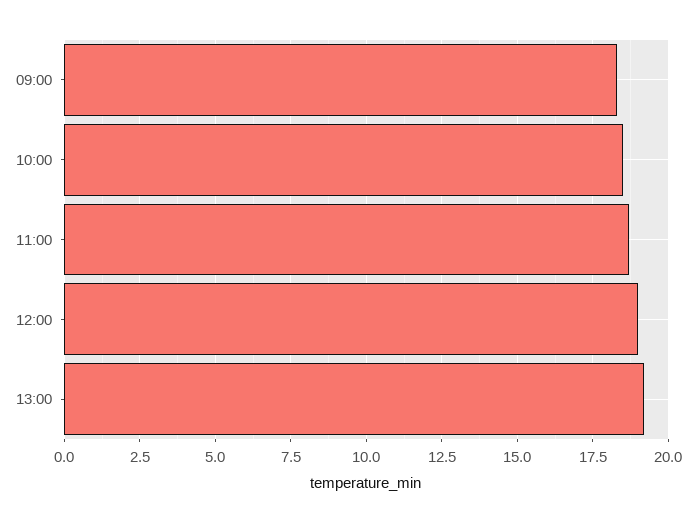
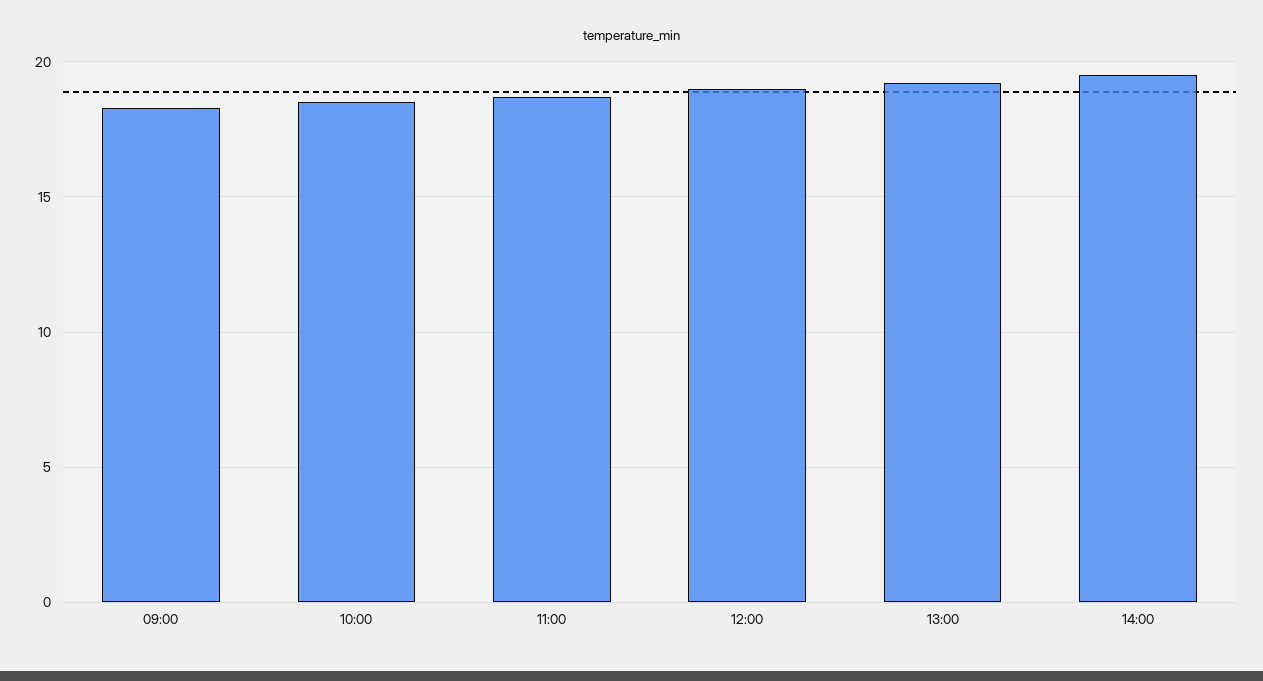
14:00: none -> 19.5

